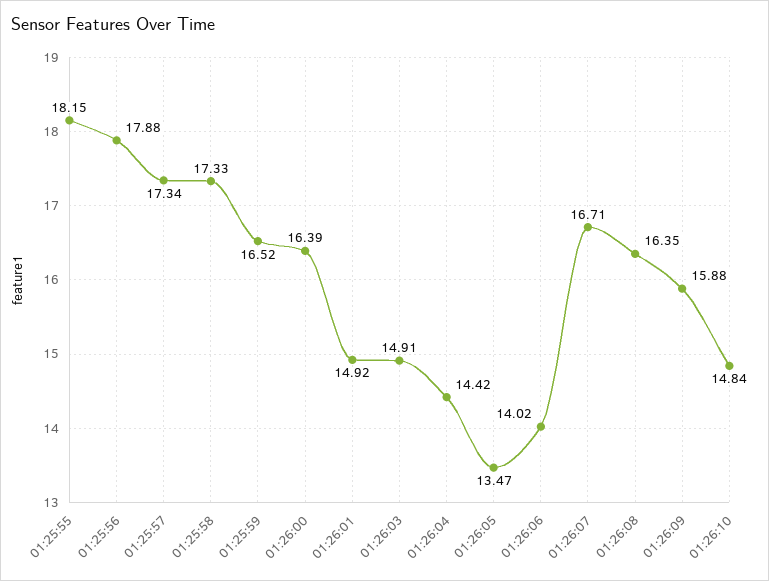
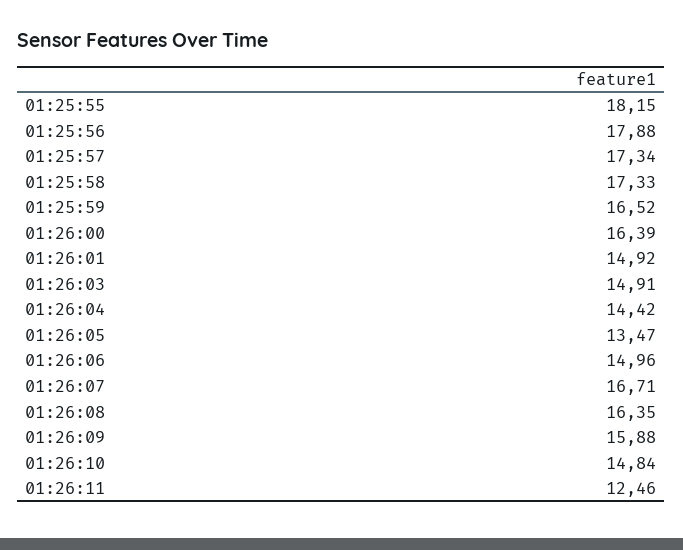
01:26:06: 14.02 -> 14.96
01:26:11: none -> 12.46

